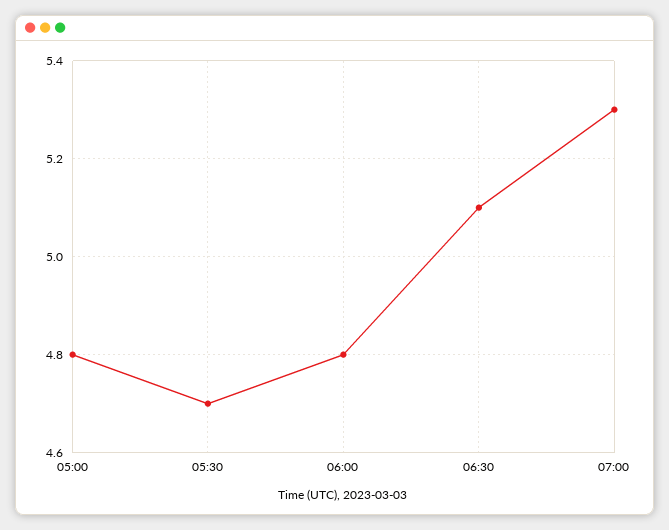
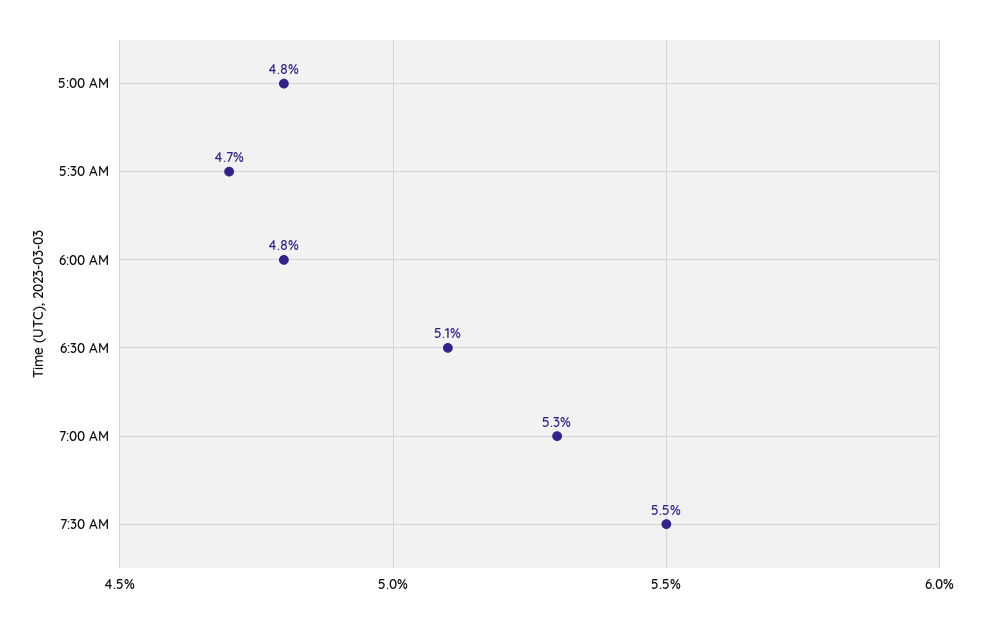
7:30 AM: none -> 5.5

